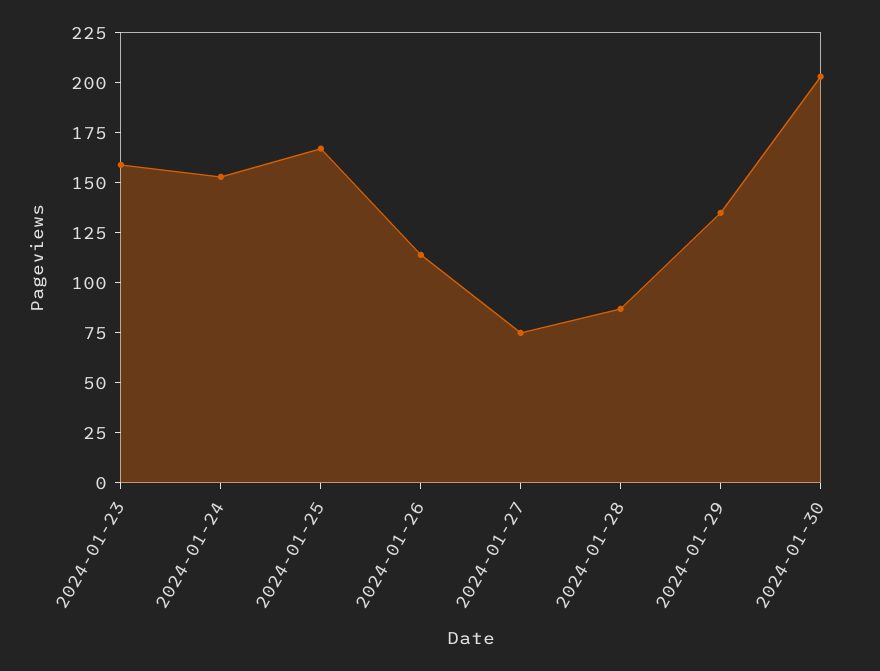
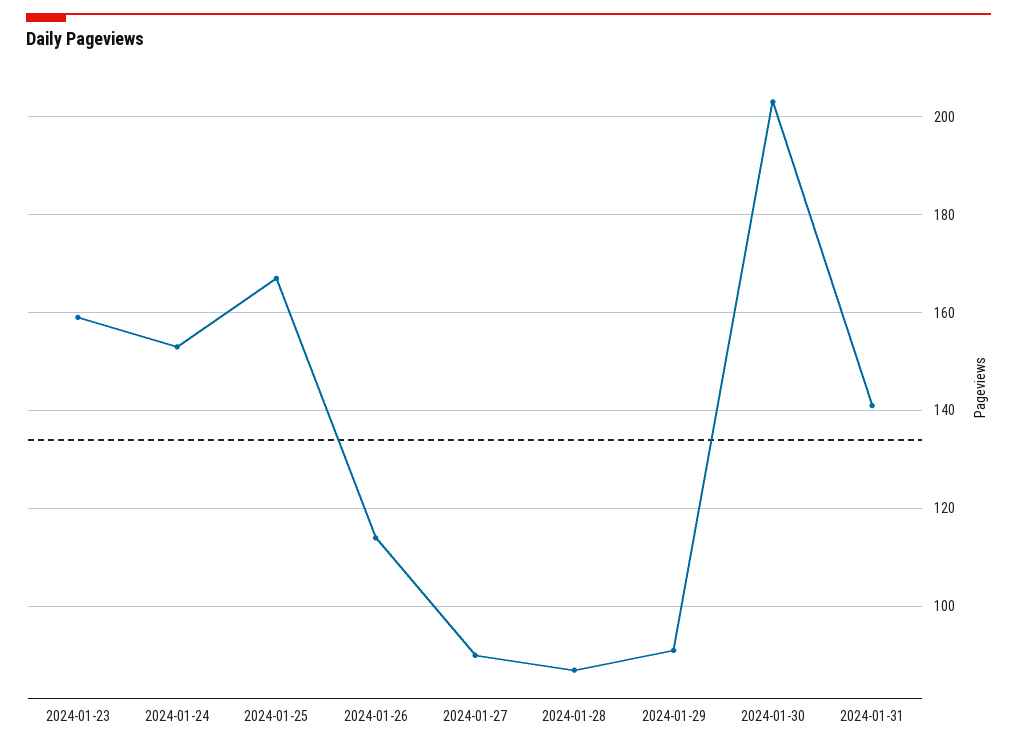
2024-01-27: 75 -> 90
2024-01-29: 135 -> 90
2024-01-31: none -> 140

